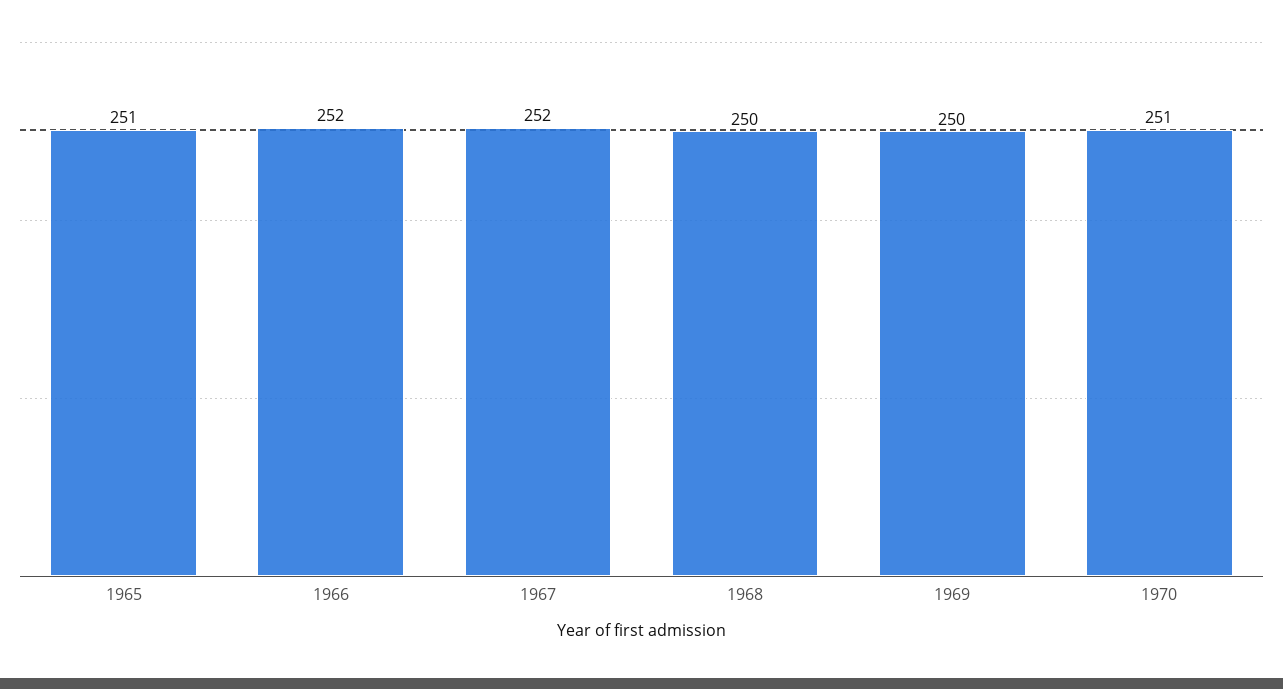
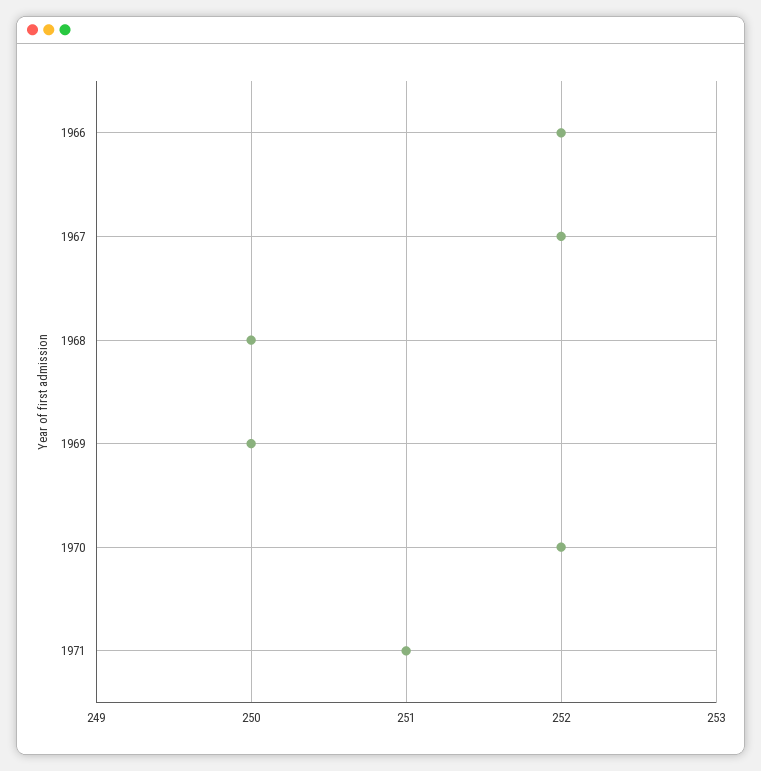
1965: 251 -> none
1970: 251 -> 252
1971: none -> 251

